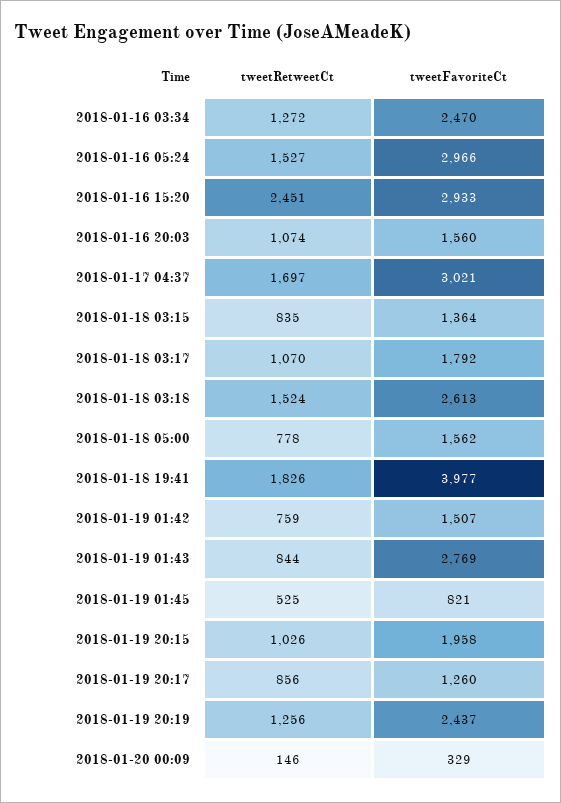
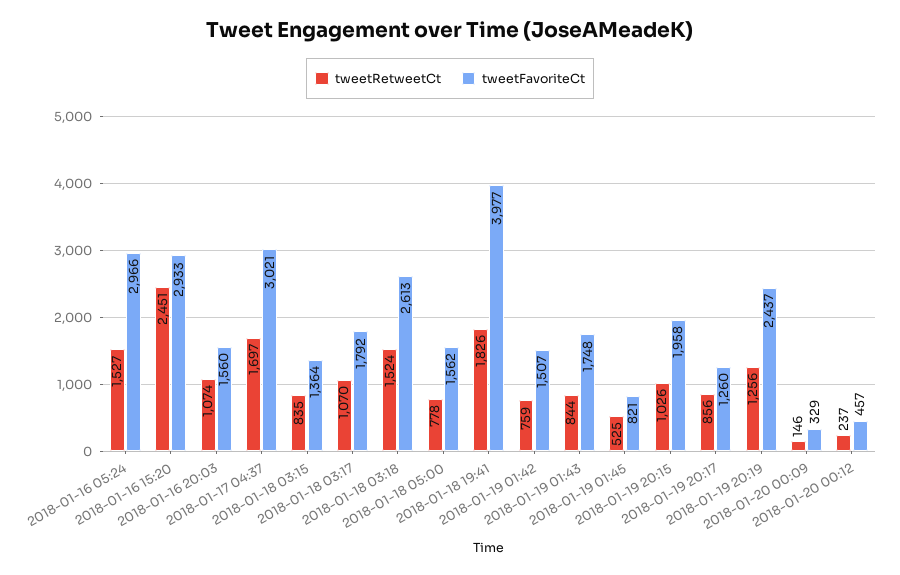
tweetRetweetCt, 2018-01-16 03:34: 1272 -> none
tweetFavoriteCt, 2018-01-16 03:34: 2470 -> none
tweetFavoriteCt, 2018-01-19 01:43: 2769 -> 1748
tweetRetweetCt, 2018-01-20 00:12: none -> 237
tweetFavoriteCt, 2018-01-20 00:12: none -> 457

